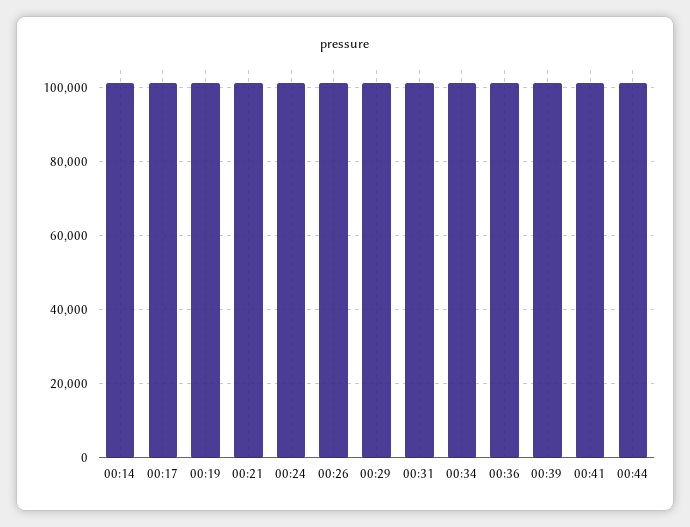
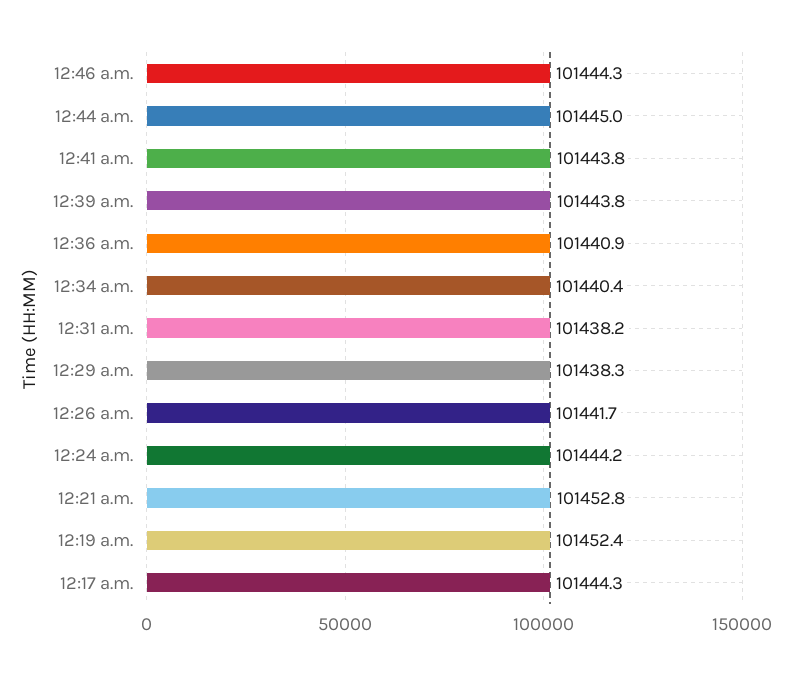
00:14: 102000 -> none
12:46 a.m.: none -> 101444.3

